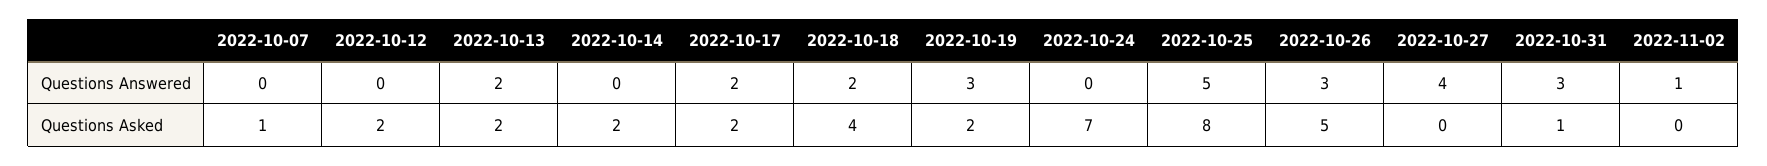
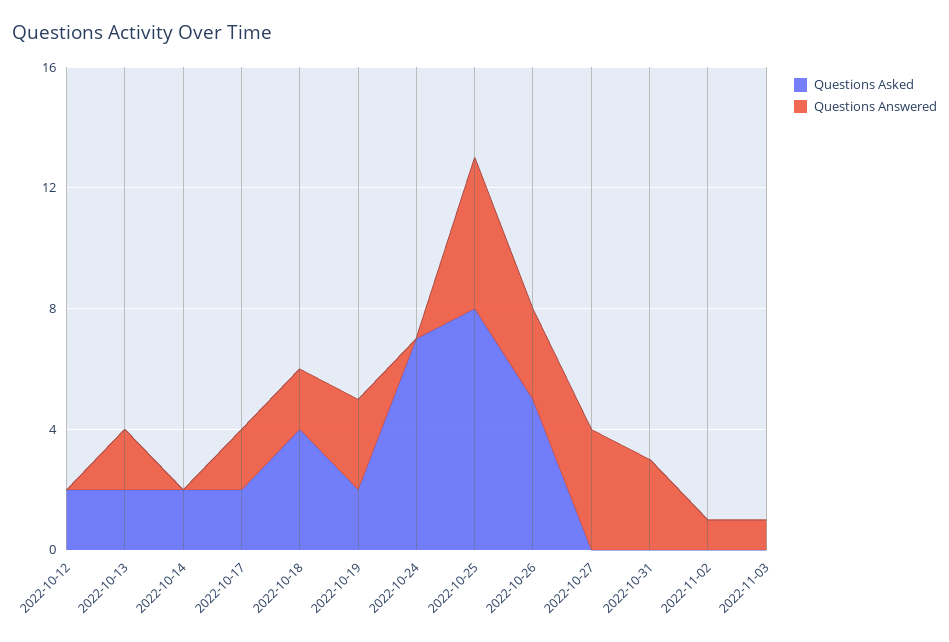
Questions Answered, 2022-10-07: 0 -> none
Questions Asked, 2022-10-07: 1 -> none
Questions Asked, 2022-10-31: 1 -> 0
Questions Asked, 2022-11-03: none -> 0
Questions Answered, 2022-11-03: none -> 1

